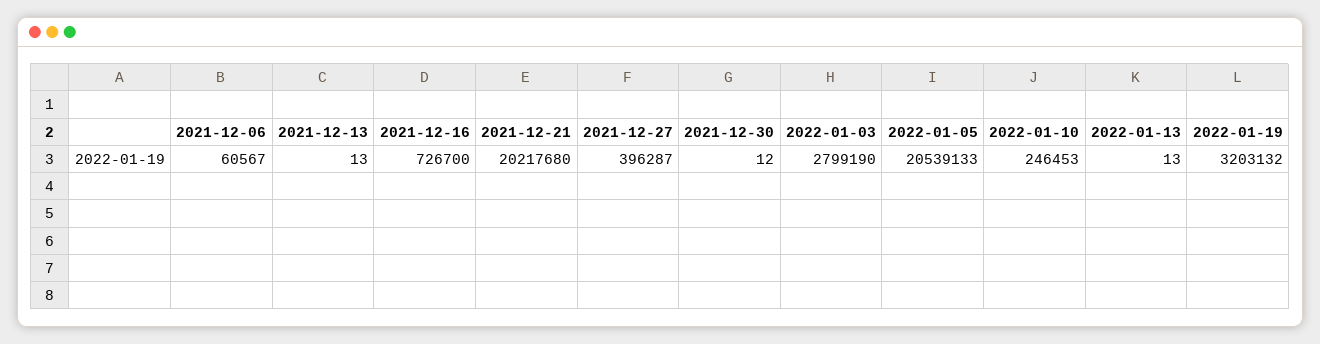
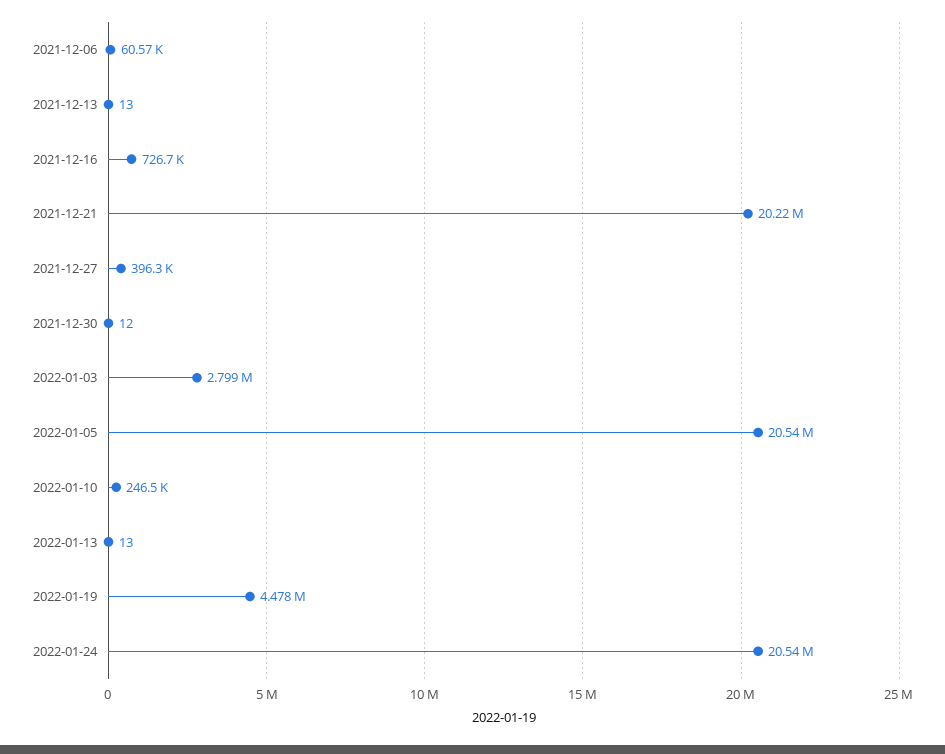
2022-01-19: 3203132 -> 4478000
2022-01-24: none -> 20540000

